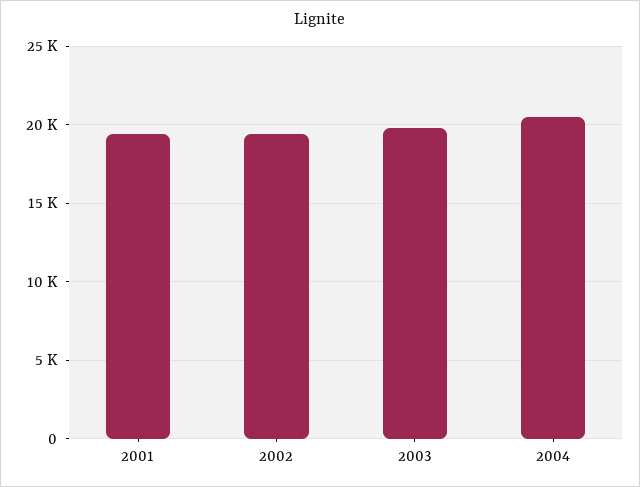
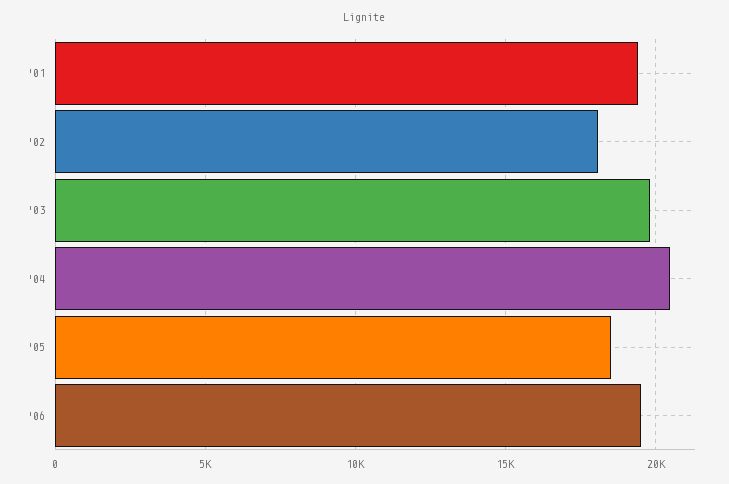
2002: 19500 -> 18000
'05: none -> 18500
'06: none -> 19500

